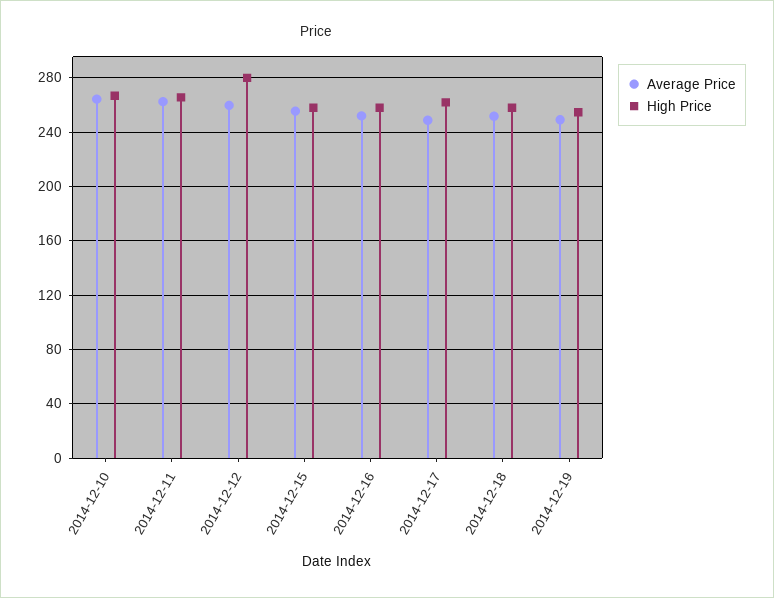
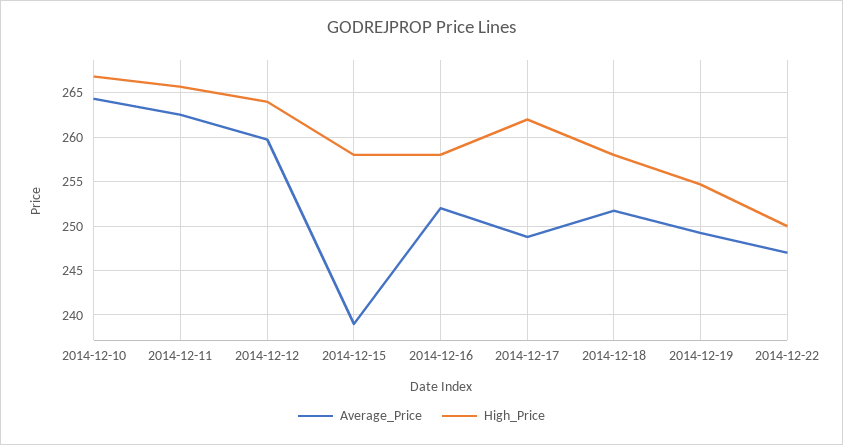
High Price, 2014-12-12: 280 -> 264
Average Price, 2014-12-15: 255 -> 239
Average Price, 2014-12-22: none -> 247
High Price, 2014-12-22: none -> 250

